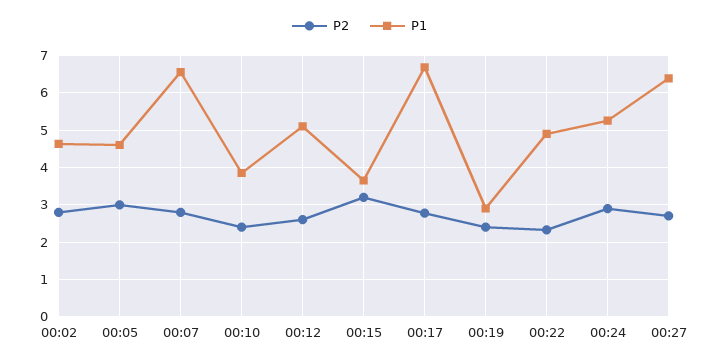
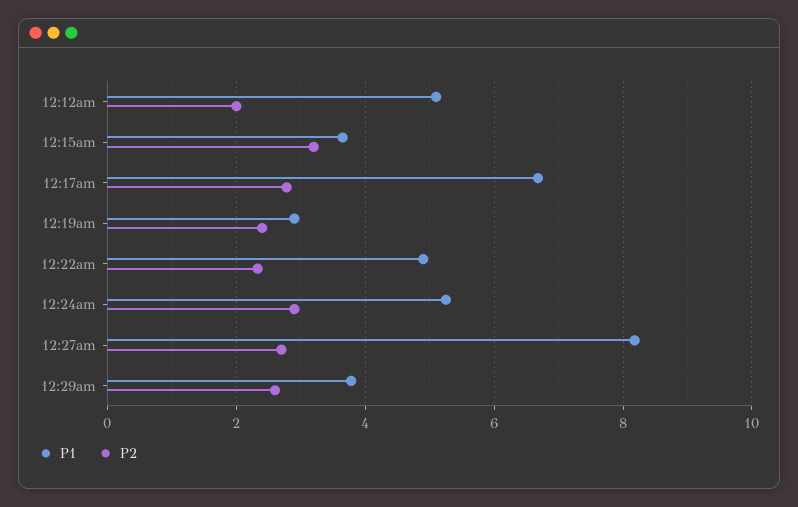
P2, 00:02: 2.8 -> none
P1, 00:02: 4.6 -> none
P2, 00:05: 3 -> none
P1, 00:05: 4.6 -> none
P2, 00:07: 2.8 -> none
P1, 00:07: 6.6 -> none
P2, 00:10: 2.4 -> none
P1, 00:10: 3.8 -> none
P2, 00:12: 2.6 -> 2
P1, 00:27: 6.4 -> 8.2
P1, 12:29am: none -> 3.8
P2, 12:29am: none -> 2.6

